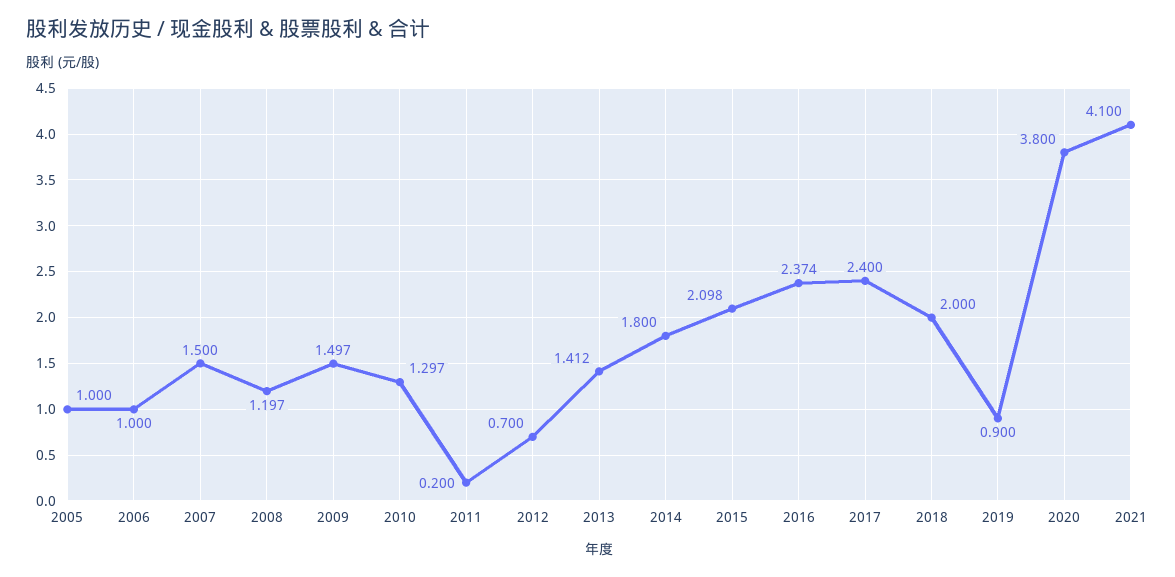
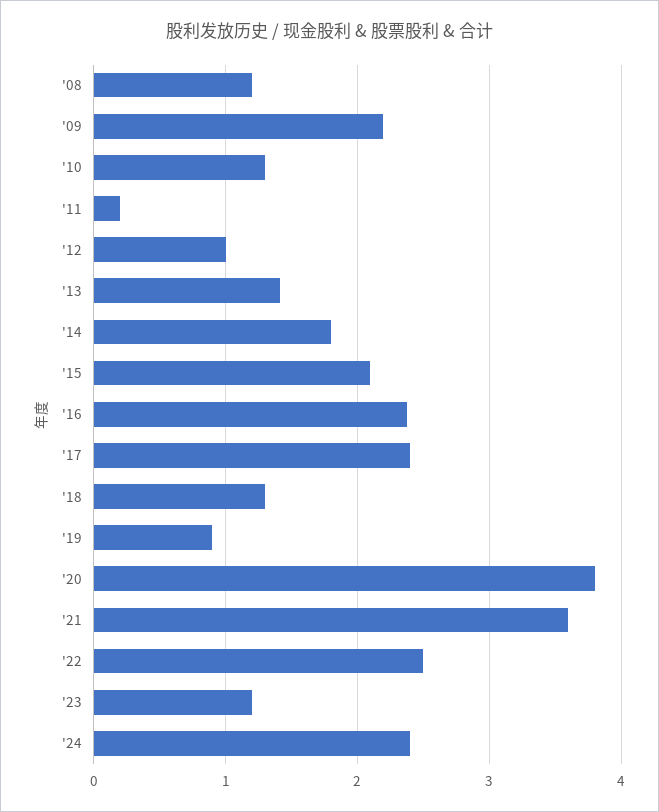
2005: 1 -> none
2006: 1 -> none
2007: 1.5 -> none
2009: 1.497 -> 2.2
2012: 0.7 -> 1
2018: 2 -> 1.3
2021: 4.1 -> 3.6
'22: none -> 2.5
'23: none -> 1.2
'24: none -> 2.4

